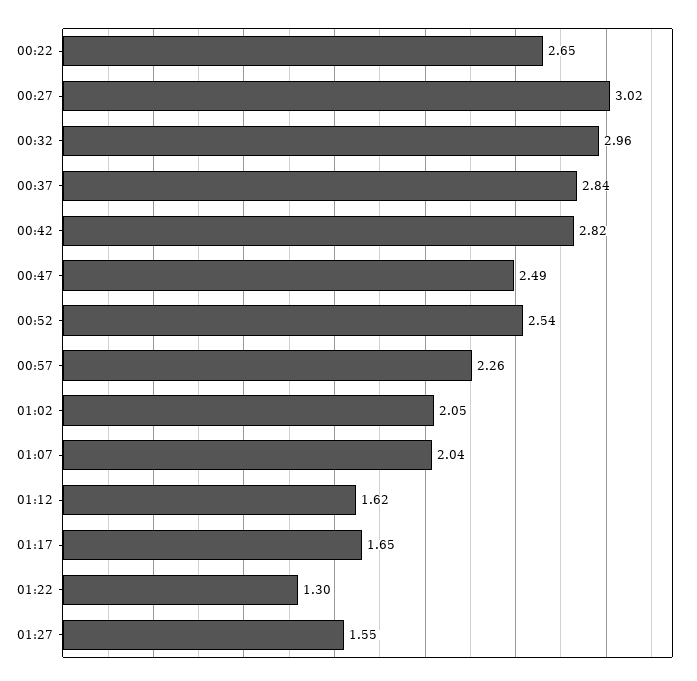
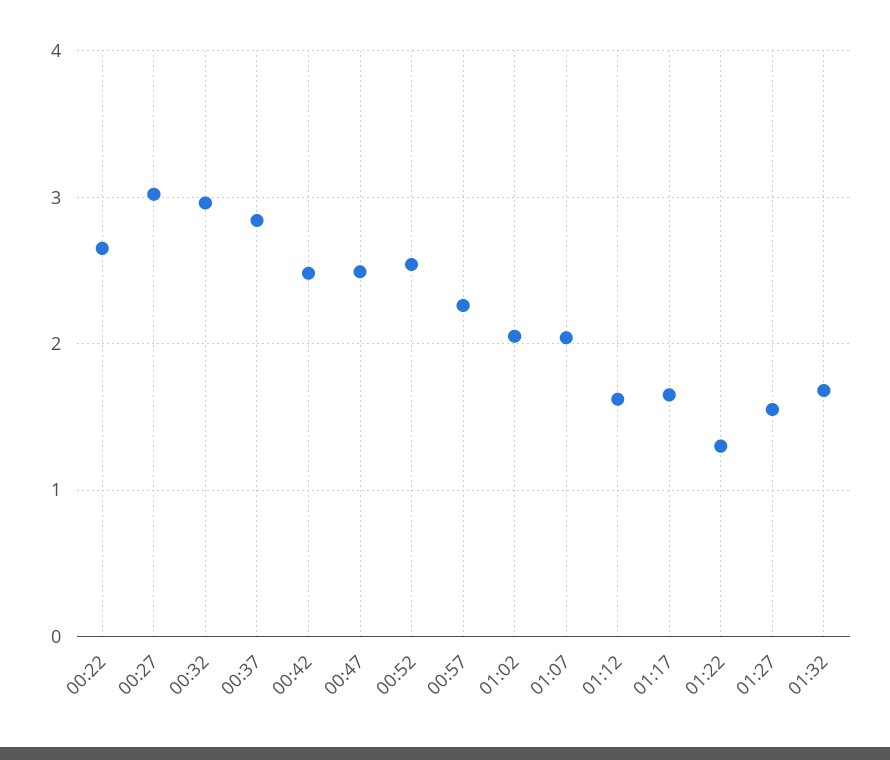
00:42: 2.82 -> 2.5
01:32: none -> 1.7

